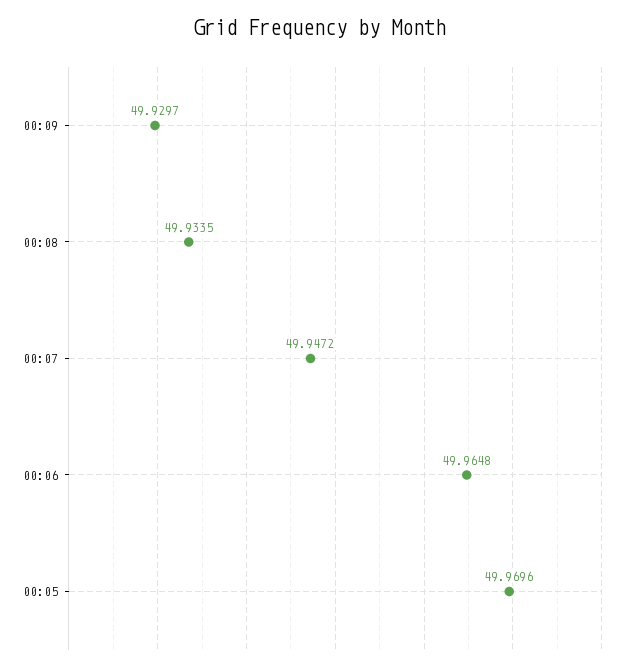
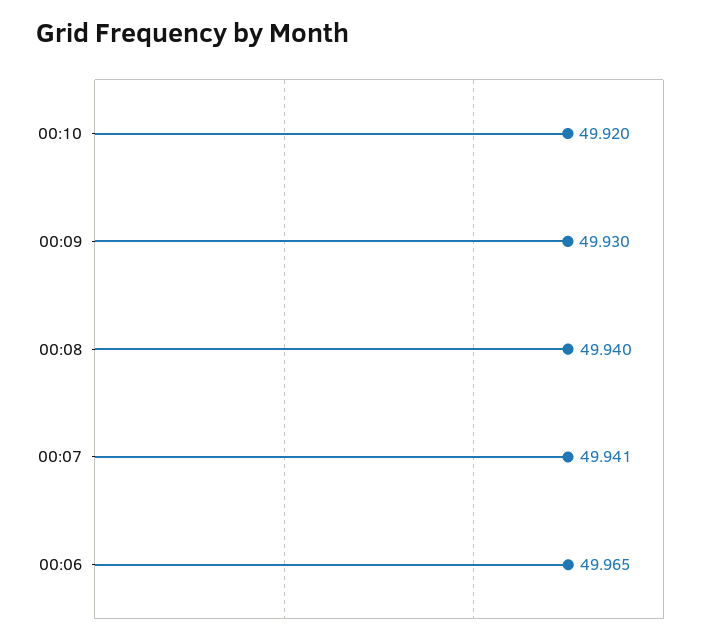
00:08: 49.9335 -> 49.94
00:07: 49.9472 -> 49.941
00:05: 49.9696 -> none
00:10: none -> 49.92

